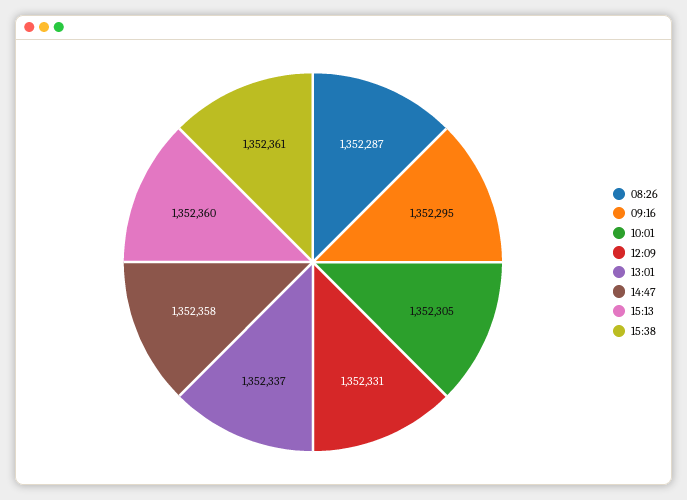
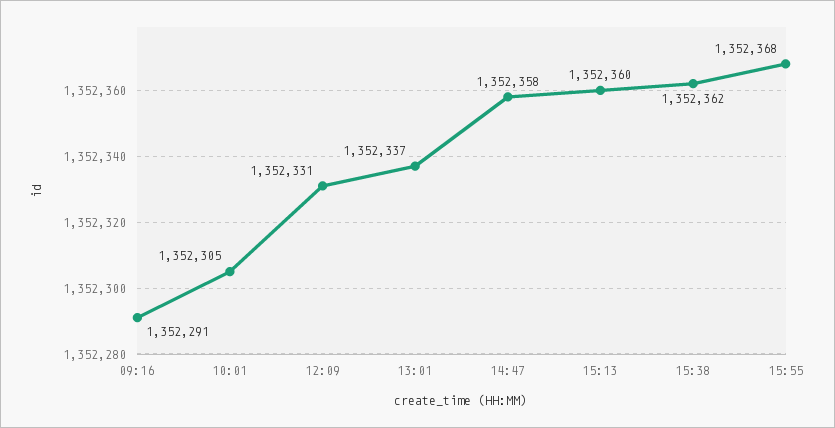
08:26: 1352287 -> none
09:16: 1352295 -> 1352291
15:38: 1352361 -> 1352362
15:55: none -> 1352368

